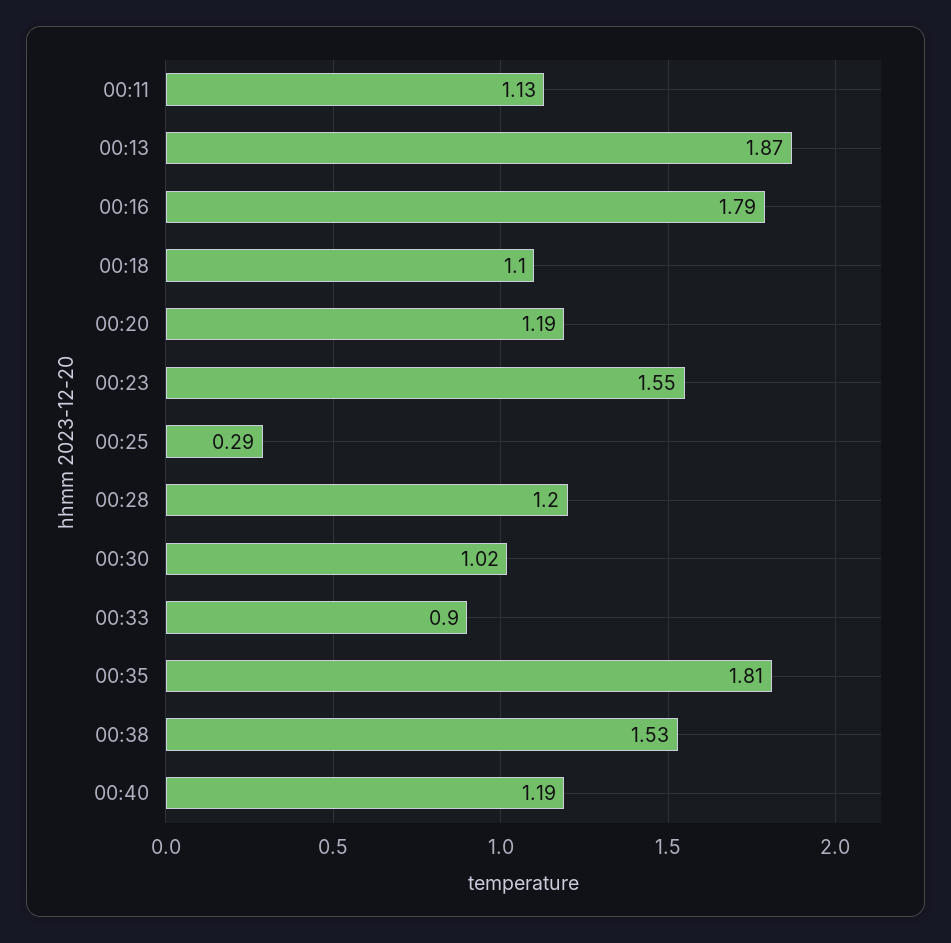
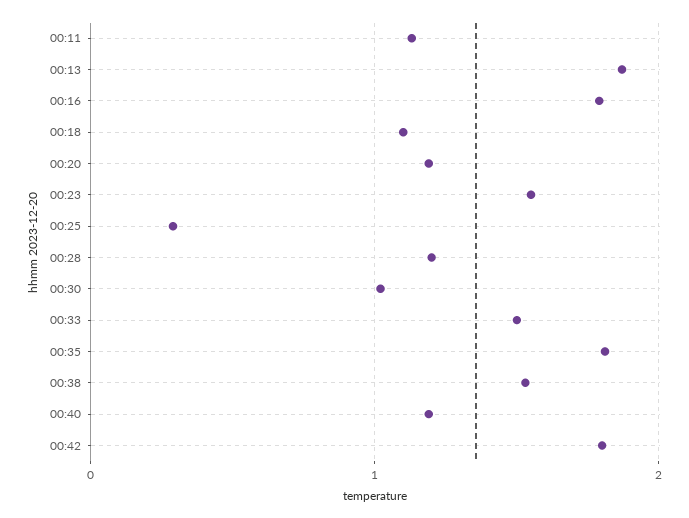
00:33: 0.9 -> 1.5
00:42: none -> 1.8

